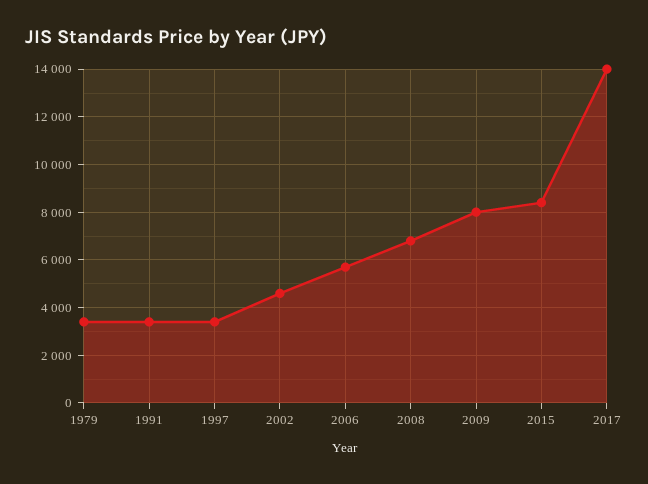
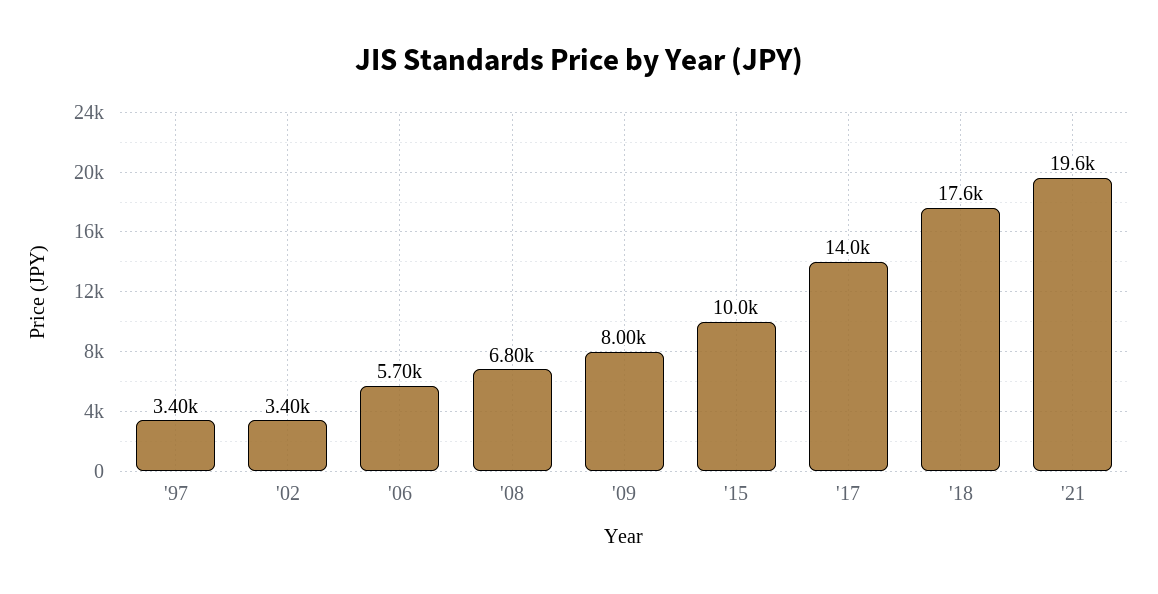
1979: 3500 -> none
1991: 3500 -> none
2002: 4500 -> 3400
2015: 8500 -> 10000
'18: none -> 17600
'21: none -> 19600

